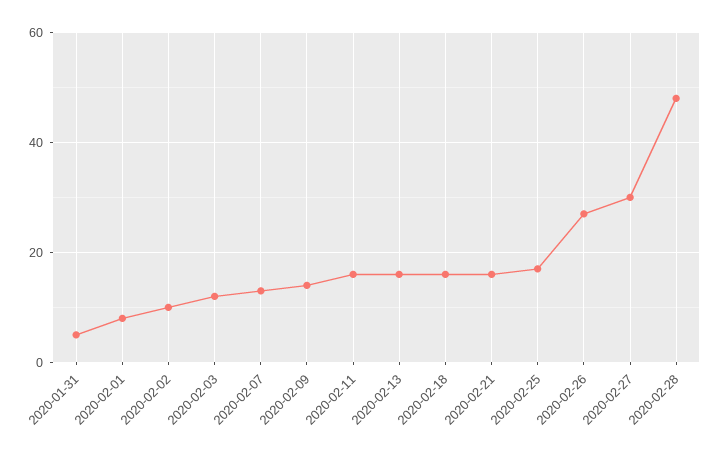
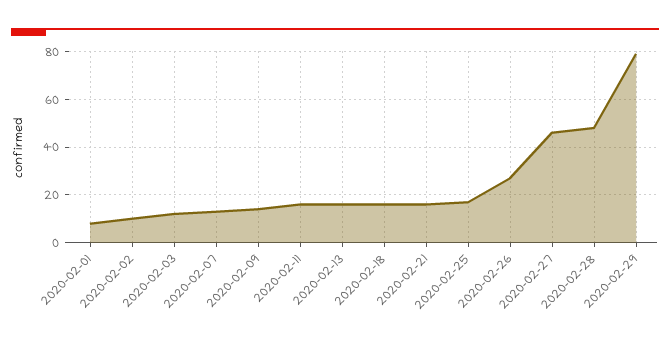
2020-01-31: 5 -> none
2020-02-27: 30 -> 45
2020-02-29: none -> 80

